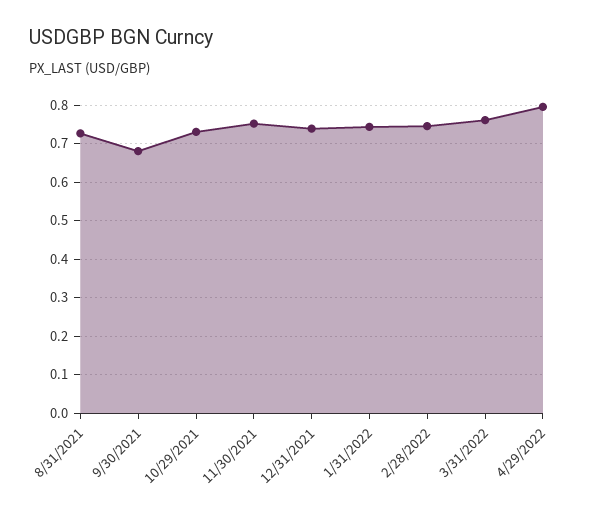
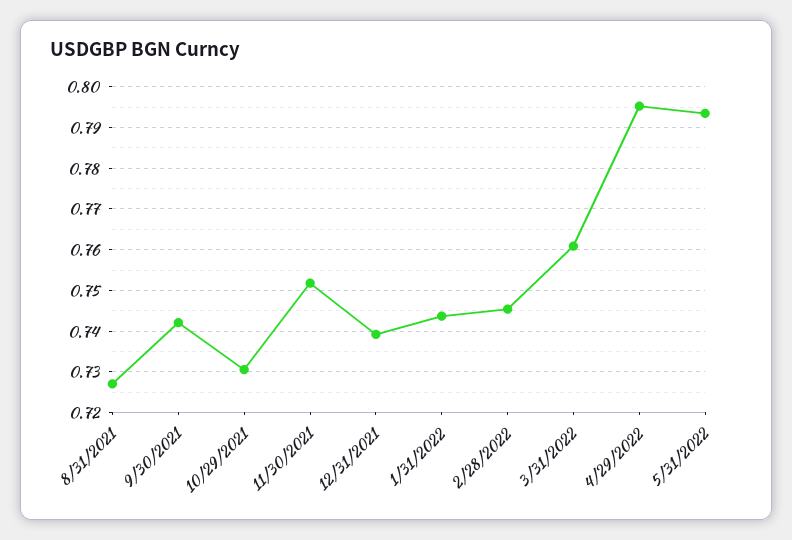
9/30/2021: 0.68 -> 0.742
5/31/2022: none -> 0.794

